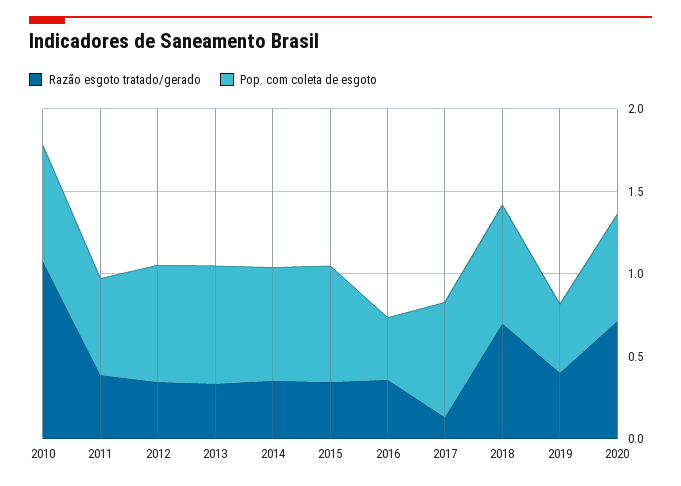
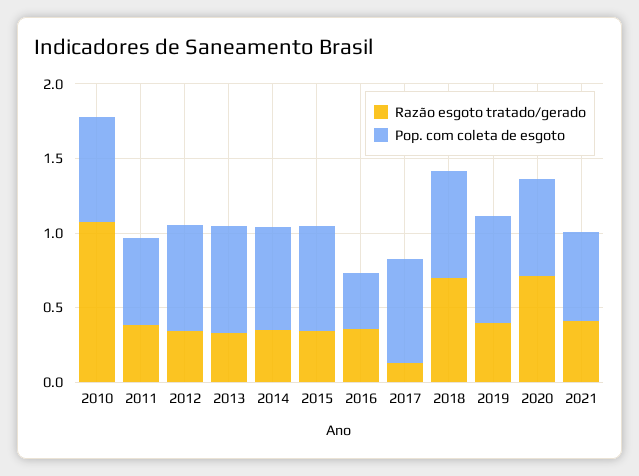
Pop. com coleta de esgoto, 2019: 0.4 -> 0.7
Razão esgoto tratado/gerado, 2021: none -> 0.4
Pop. com coleta de esgoto, 2021: none -> 0.6

